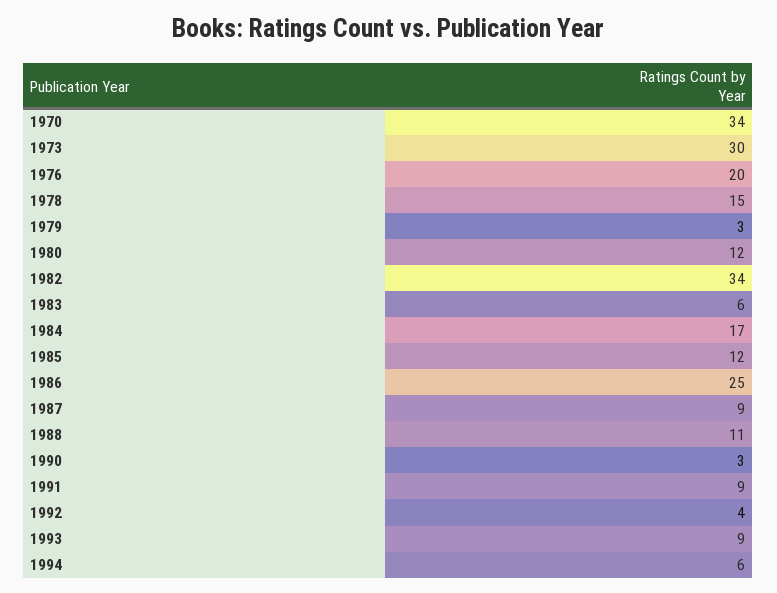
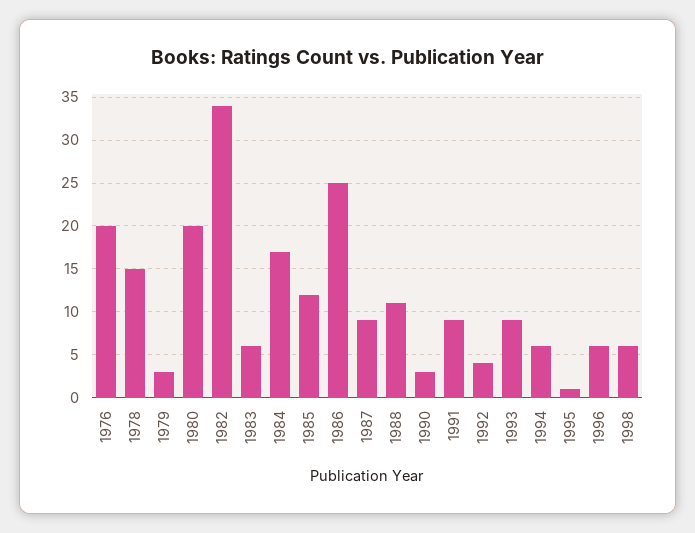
1970: 34 -> none
1973: 30 -> none
1980: 12 -> 20
1995: none -> 1
1996: none -> 6
1998: none -> 6

